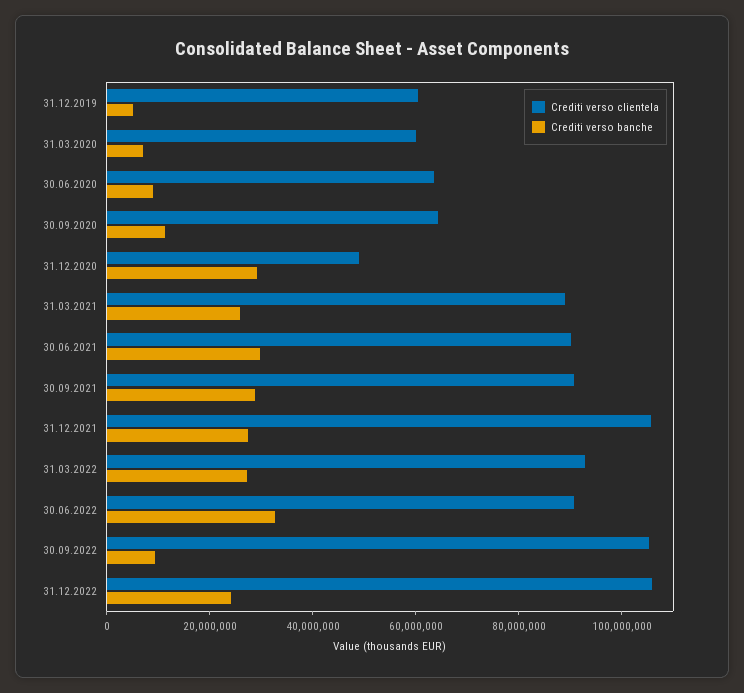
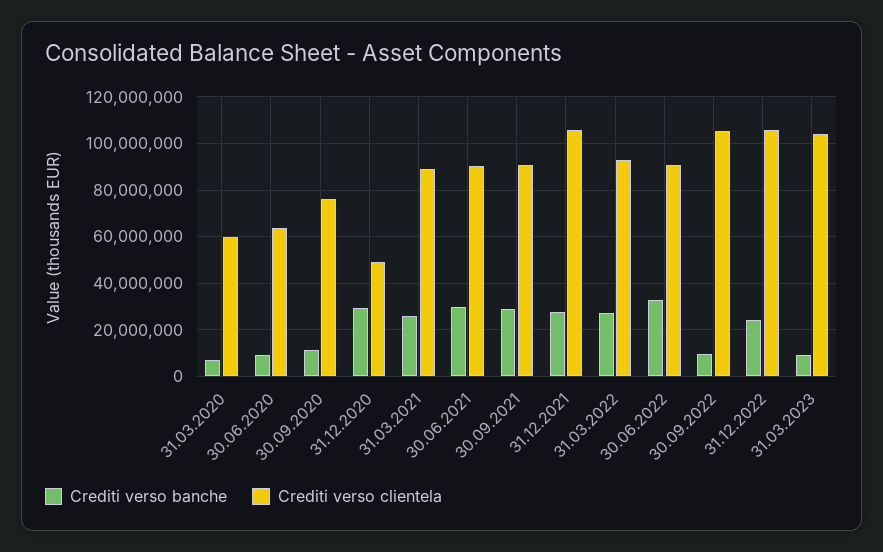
Crediti verso clientela, 31.12.2019: 60000000 -> none
Crediti verso banche, 31.12.2019: 5000000 -> none
Crediti verso clientela, 30.09.2020: 65000000 -> 75000000
Crediti verso banche, 31.03.2023: none -> 10000000
Crediti verso clientela, 31.03.2023: none -> 105000000

